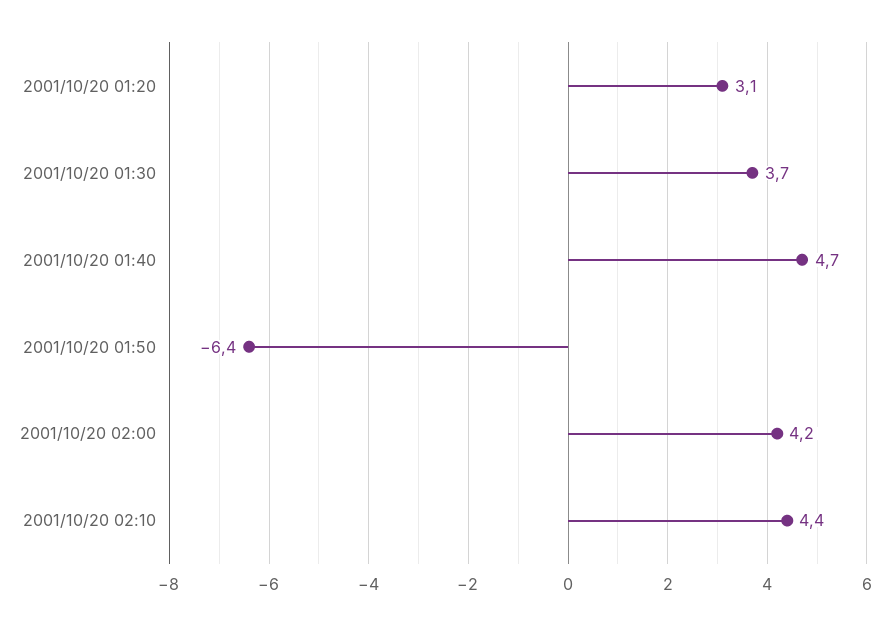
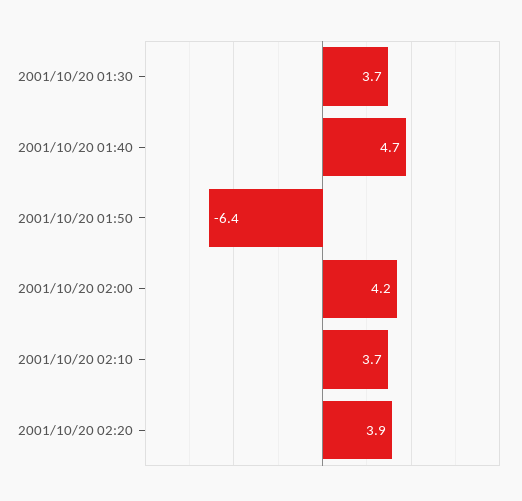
2001/10/20 01:20: 3.1 -> none
2001/10/20 02:10: 4.4 -> 3.7
2001/10/20 02:20: none -> 3.9

